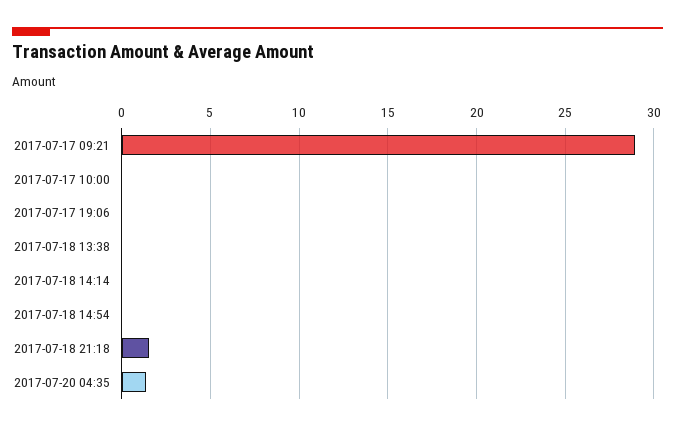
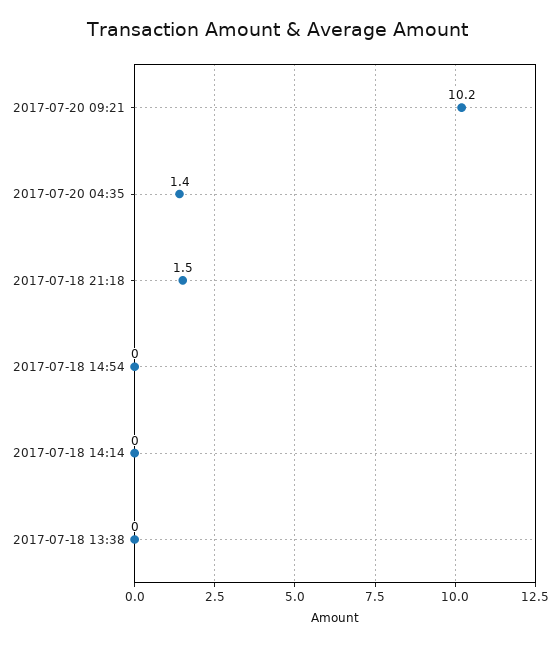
2017-07-17 09:21: 29 -> none
2017-07-17 10:00: 0 -> none
2017-07-17 19:06: 0 -> none
2017-07-20 09:21: none -> 10.2

